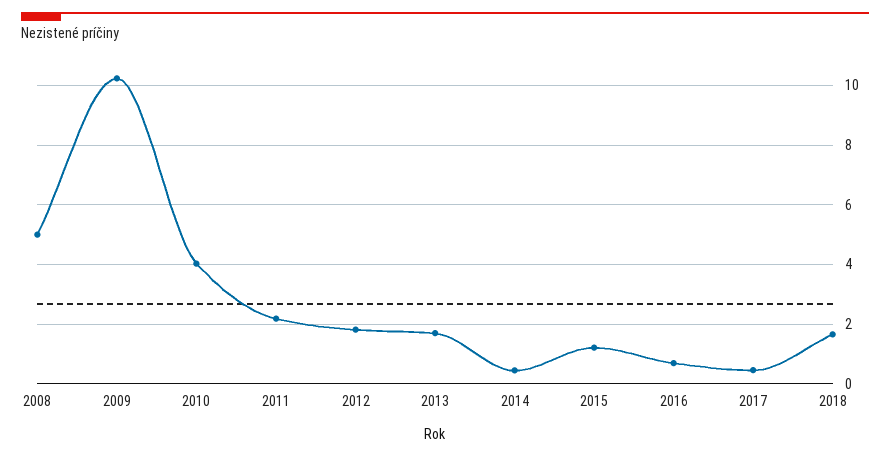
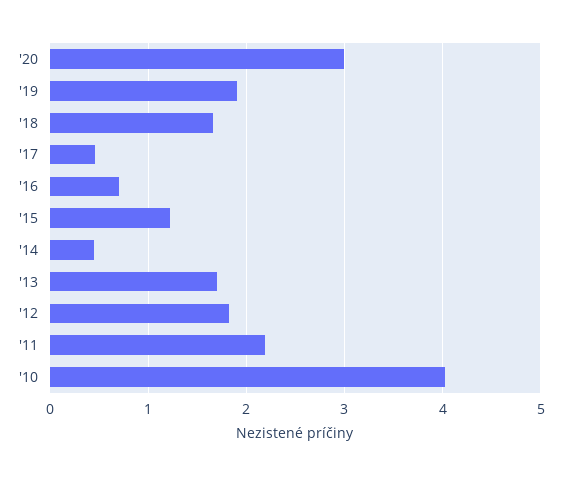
2008: 5 -> none
2009: 10.25 -> none
'20: none -> 3
'19: none -> 1.9

